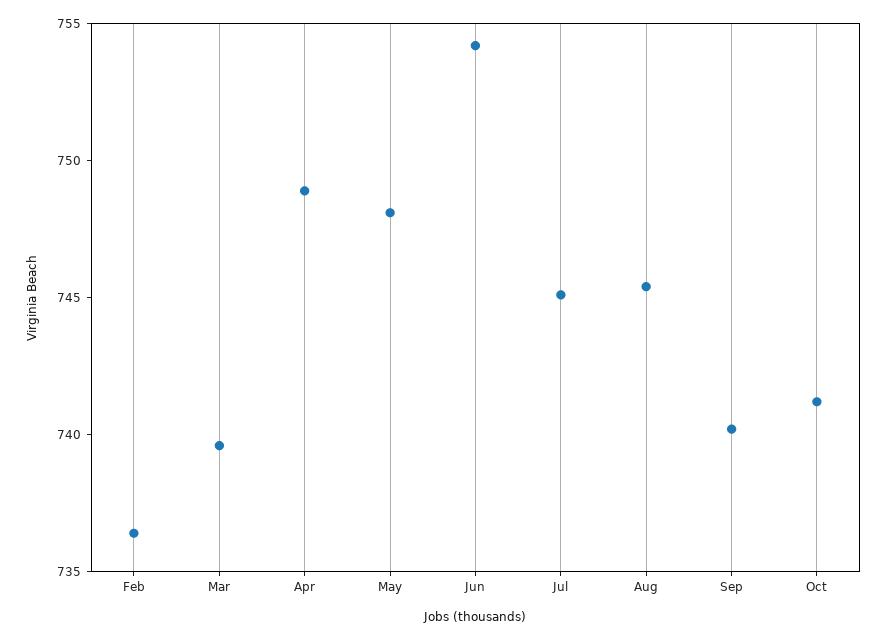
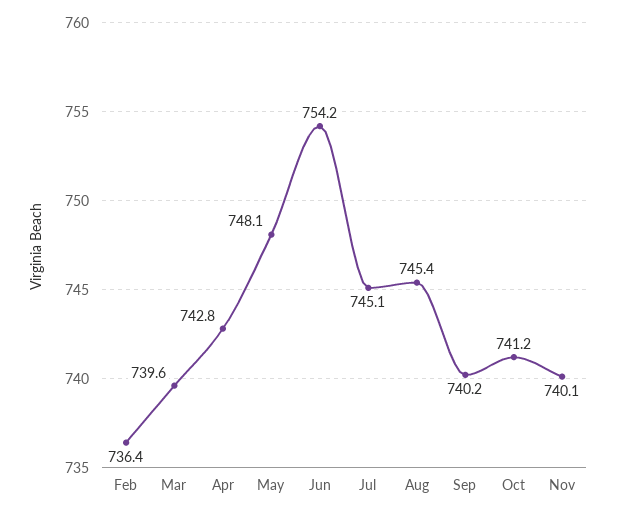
Apr: 749 -> 742.8
Nov: none -> 740.1

